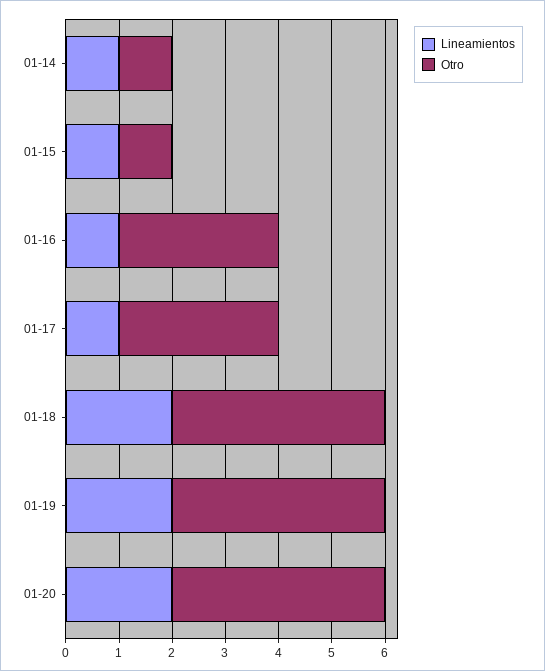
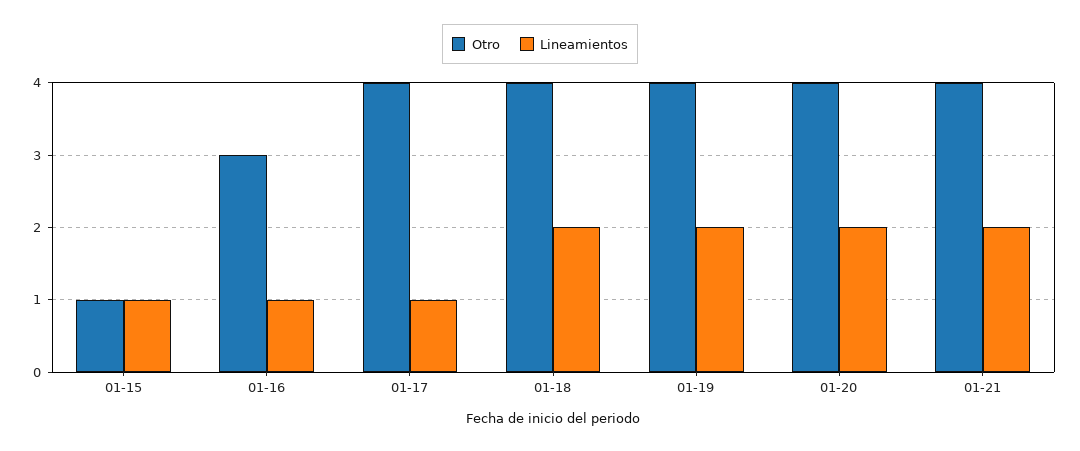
Lineamientos, 01-14: 1 -> none
Otro, 01-14: 1 -> none
Otro, 01-17: 3 -> 4
Otro, 01-21: none -> 4
Lineamientos, 01-21: none -> 2

